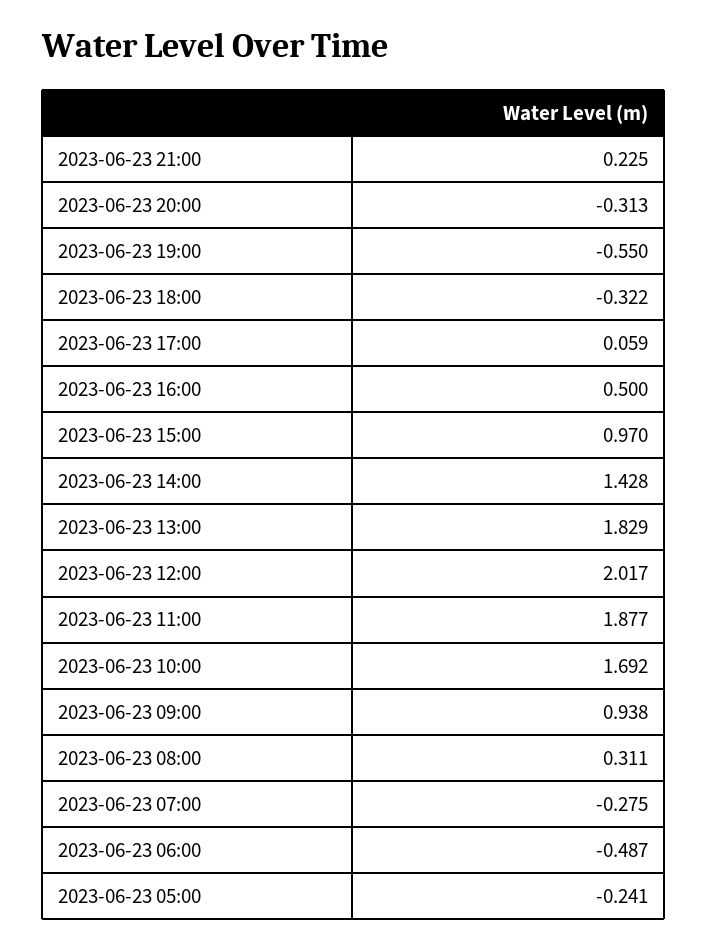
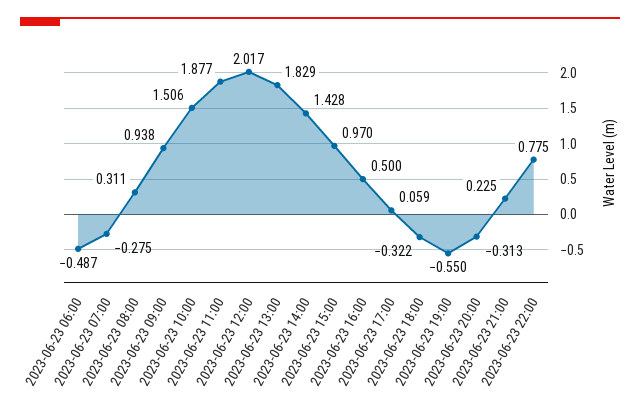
2023-06-23 10:00: 1.692 -> 1.506
2023-06-23 05:00: -0.241 -> none
2023-06-23 22:00: none -> 0.775

